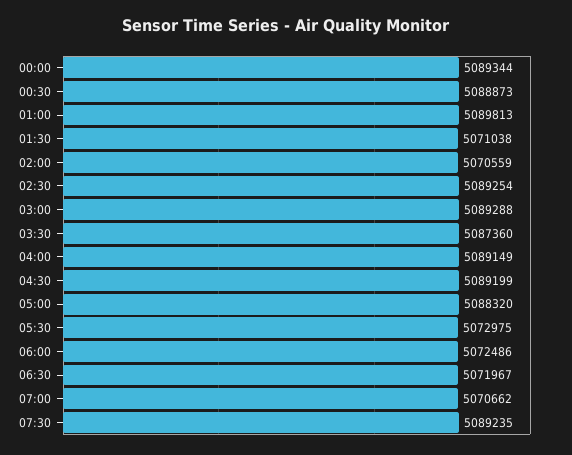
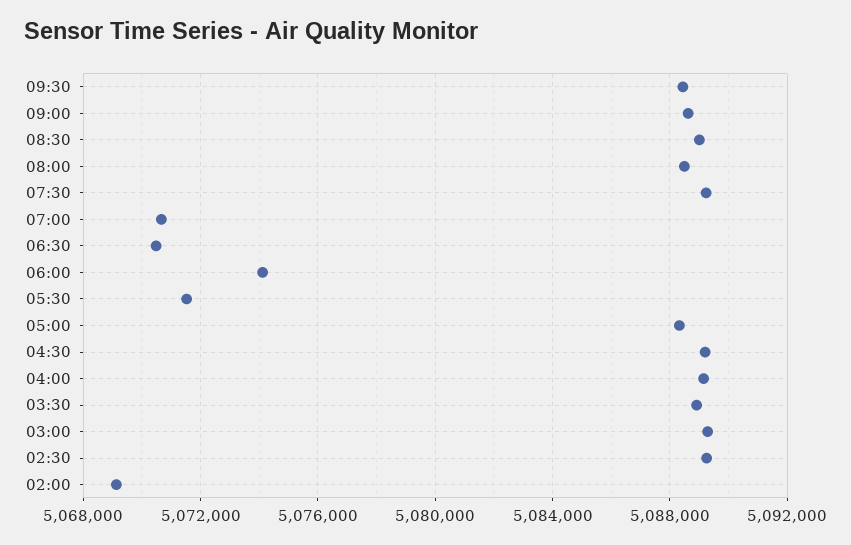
00:00: 5089344 -> none
00:30: 5088873 -> none
01:00: 5089813 -> none
01:30: 5071038 -> none
02:00: 5070559 -> 5069000
03:30: 5087360 -> 5089000
05:30: 5072975 -> 5071500
06:00: 5072486 -> 5074000
06:30: 5071967 -> 5070500
09:30: none -> 5088500
09:00: none -> 5088500
08:30: none -> 5089000
08:00: none -> 5088500

